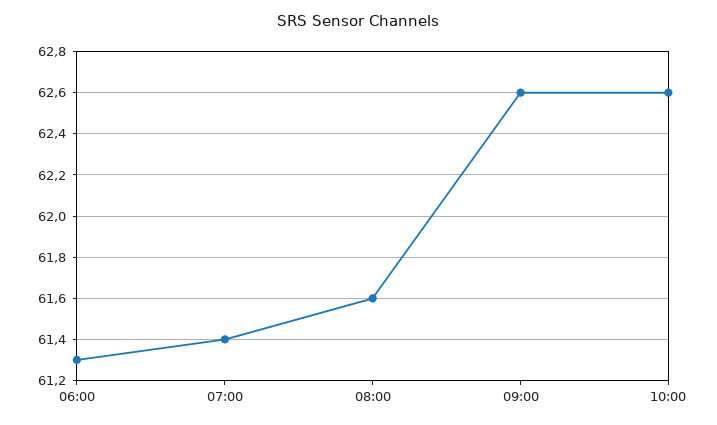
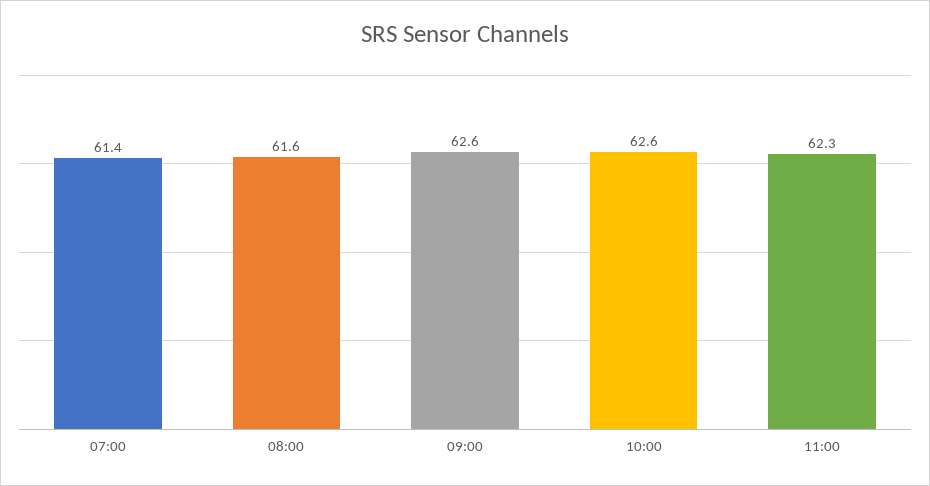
06:00: 61.3 -> none
11:00: none -> 62.3

